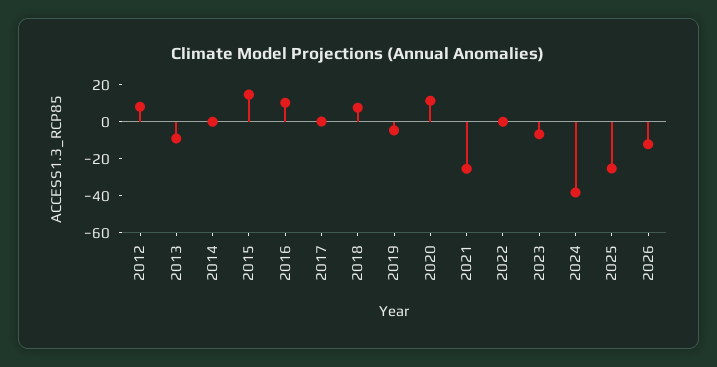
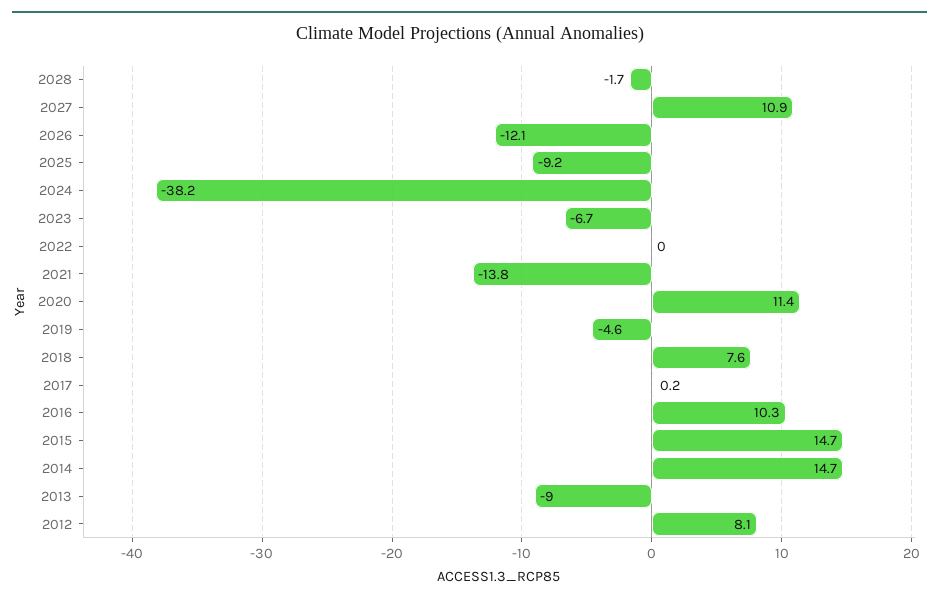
2014: 0 -> 14.7
2021: -25 -> -13.8
2025: -25 -> -9.2
2028: none -> -1.7
2027: none -> 10.9

